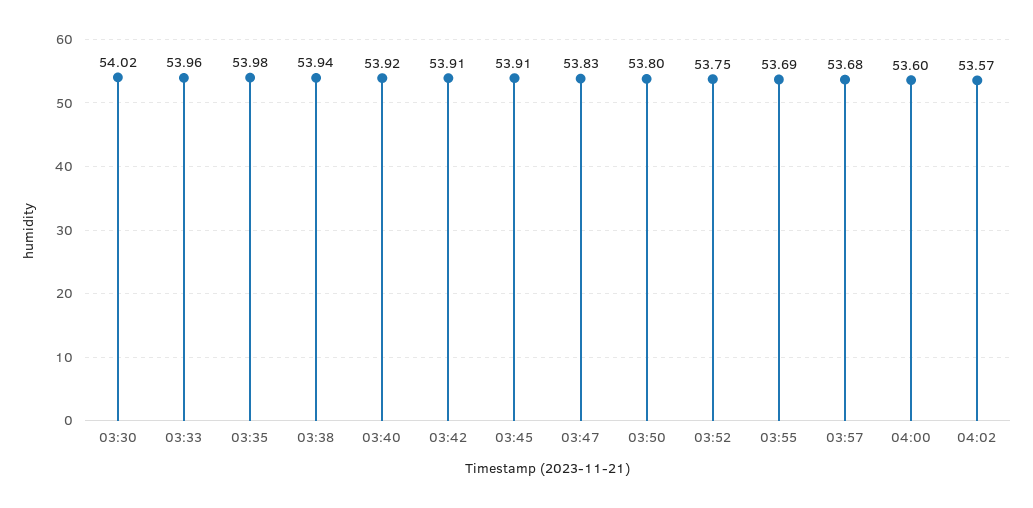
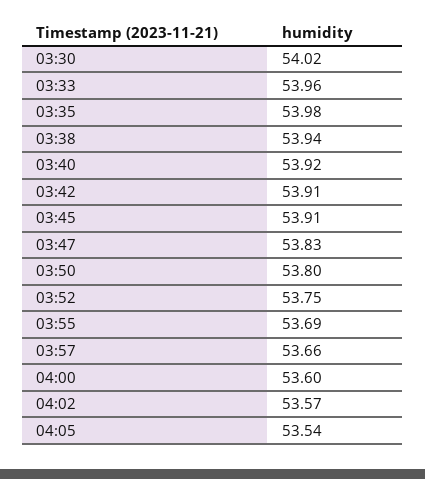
03:57: 53.68 -> 53.66
04:05: none -> 53.54

